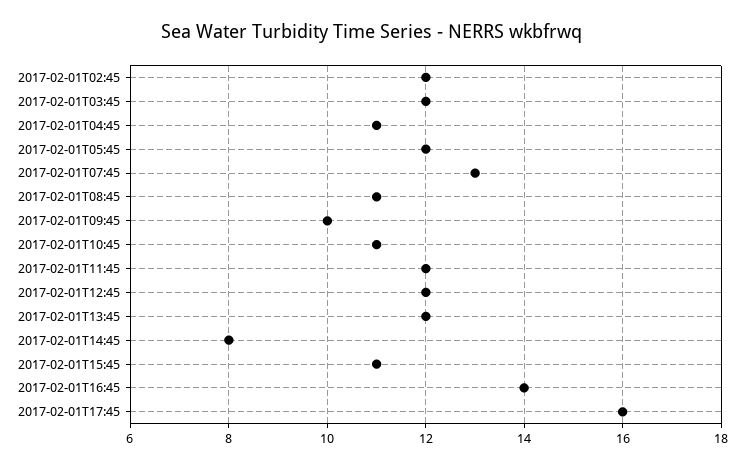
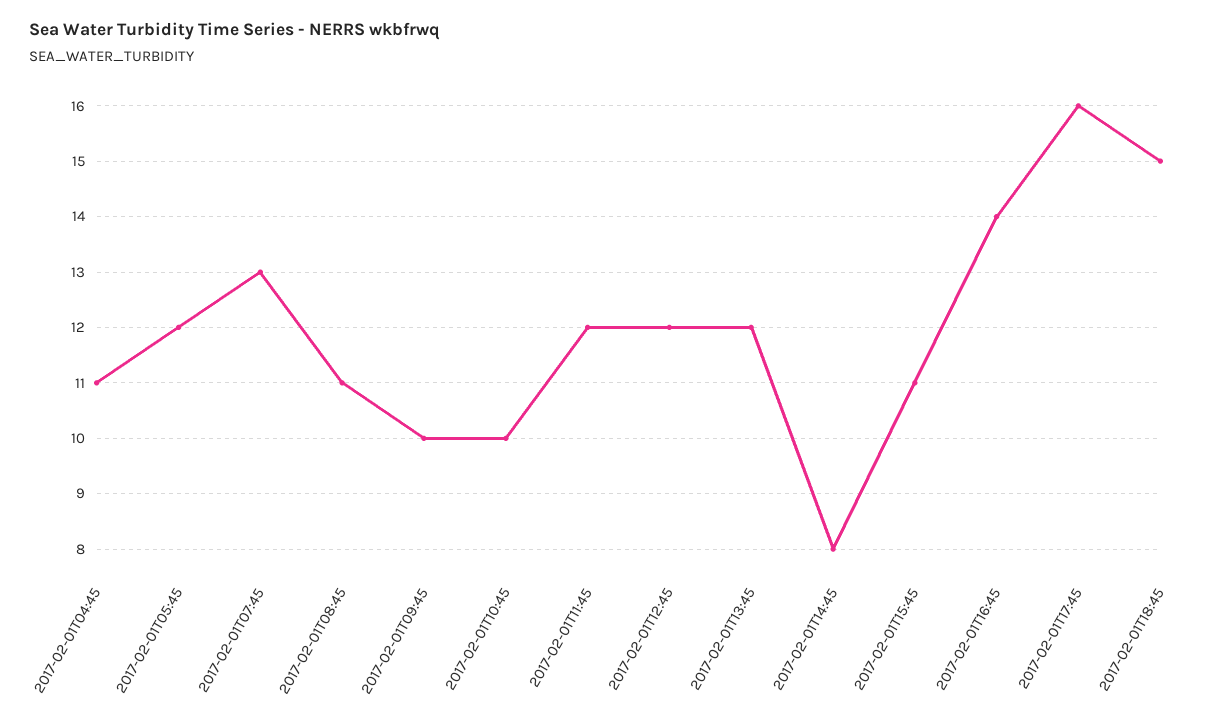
2017-02-01T02:45: 12 -> none
2017-02-01T03:45: 12 -> none
2017-02-01T10:45: 11 -> 10
2017-02-01T18:45: none -> 15

